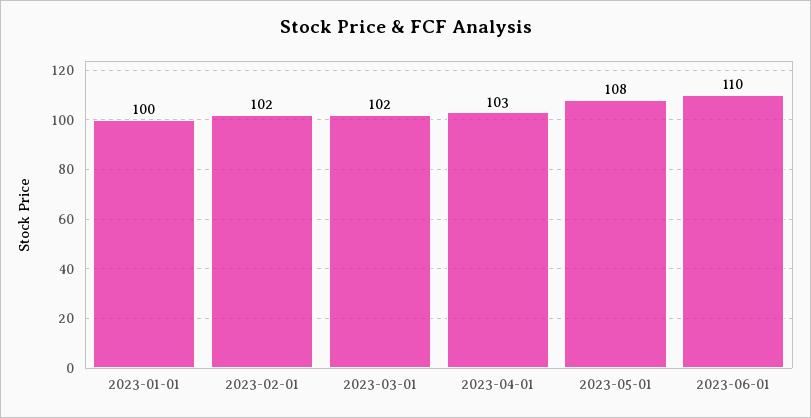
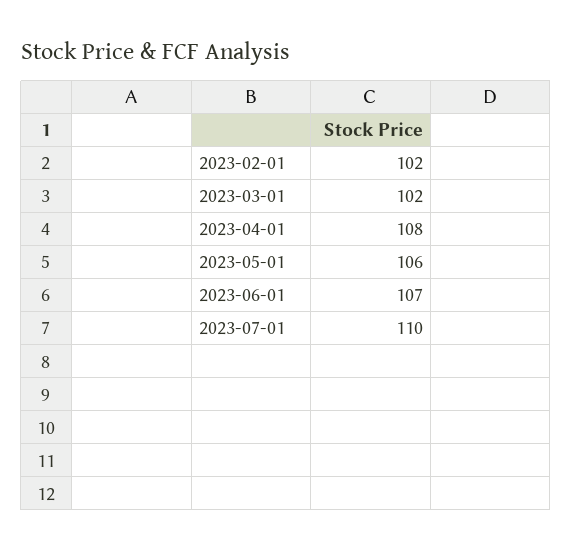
2023-01-01: 100 -> none
2023-04-01: 103 -> 108
2023-05-01: 108 -> 106
2023-06-01: 110 -> 107
2023-07-01: none -> 110

